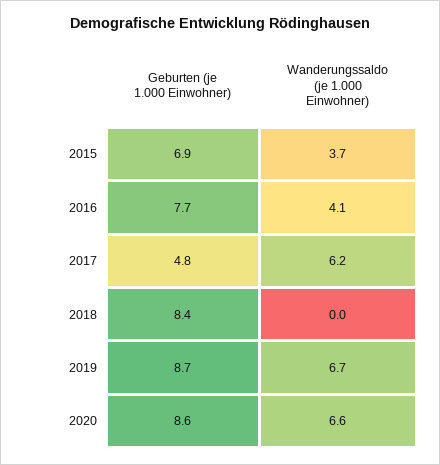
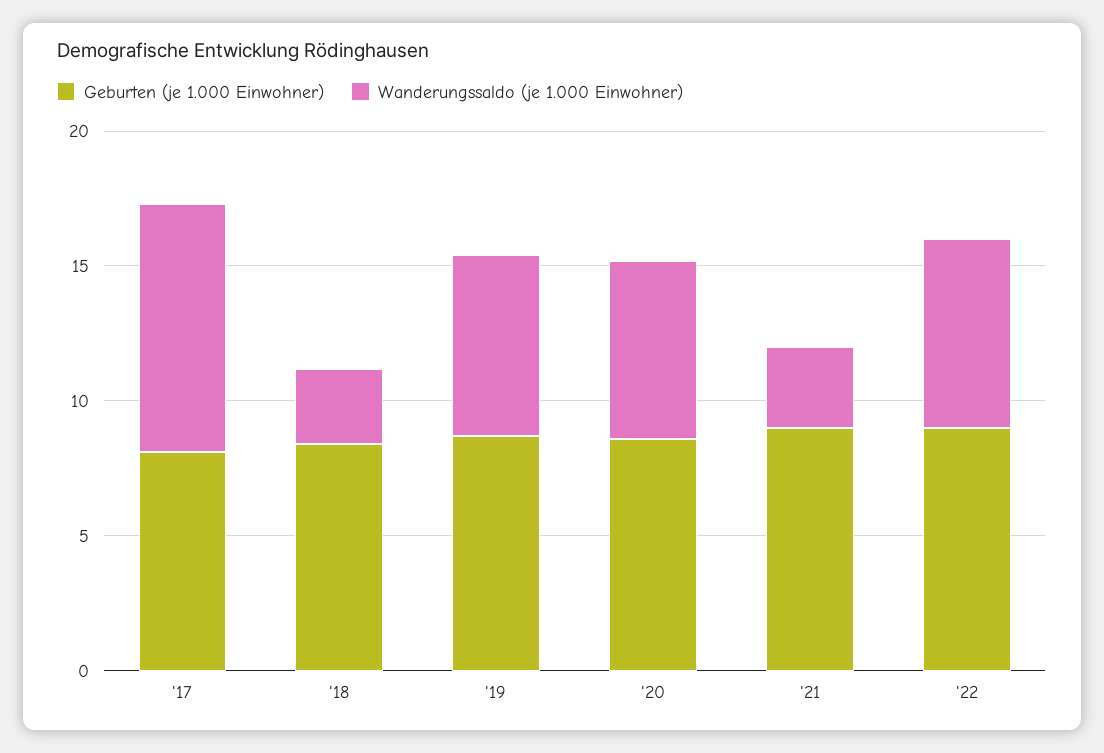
Geburten (je 1.000 Einwohner), 2015: 6.9 -> none
Wanderungssaldo (je 1.000 Einwohner), 2015: 3.7 -> none
Geburten (je 1.000 Einwohner), 2016: 7.7 -> none
Wanderungssaldo (je 1.000 Einwohner), 2016: 4.1 -> none
Geburten (je 1.000 Einwohner), 2017: 4.8 -> 8
Wanderungssaldo (je 1.000 Einwohner), 2017: 6.2 -> 9
Wanderungssaldo (je 1.000 Einwohner), 2018: 0 -> 3
Geburten (je 1.000 Einwohner), '21: none -> 9
Wanderungssaldo (je 1.000 Einwohner), '21: none -> 3
Geburten (je 1.000 Einwohner), '22: none -> 9
Wanderungssaldo (je 1.000 Einwohner), '22: none -> 7

